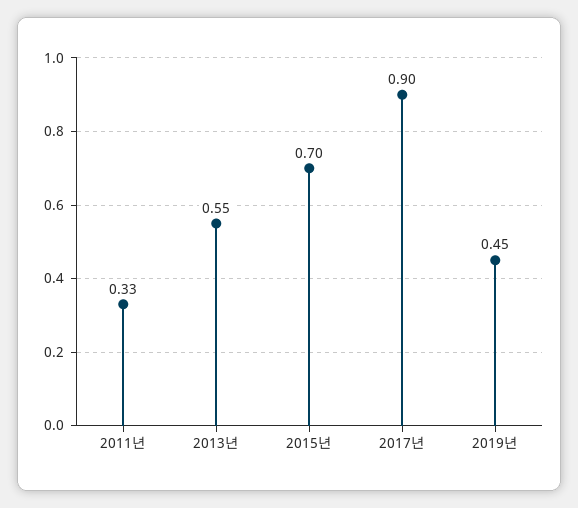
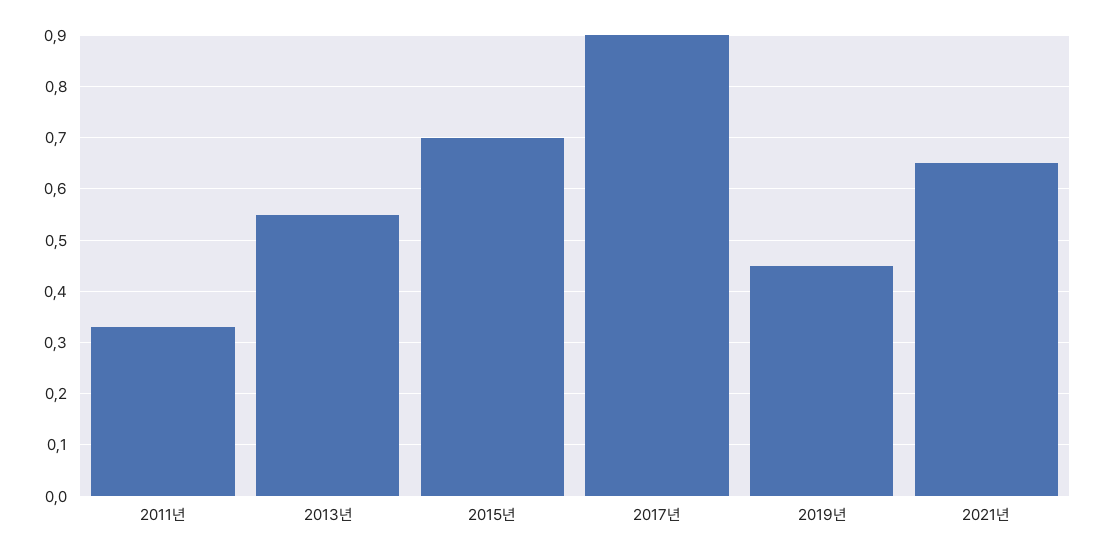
2021년: none -> 0.65

